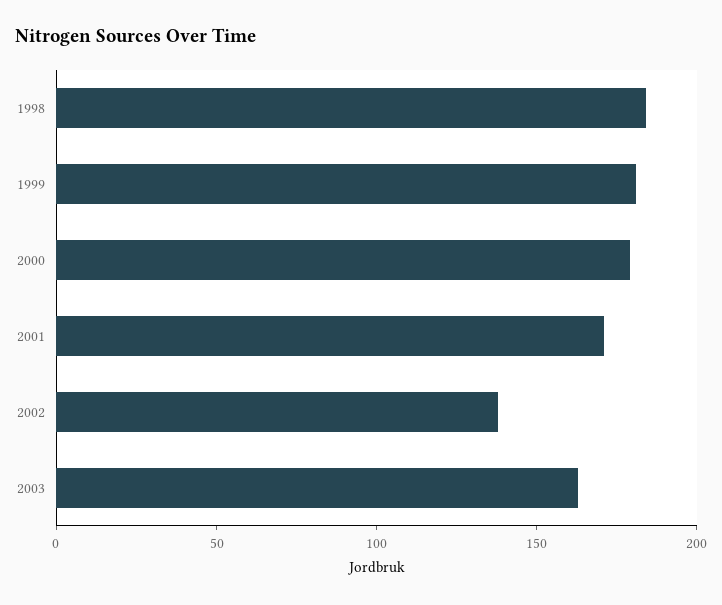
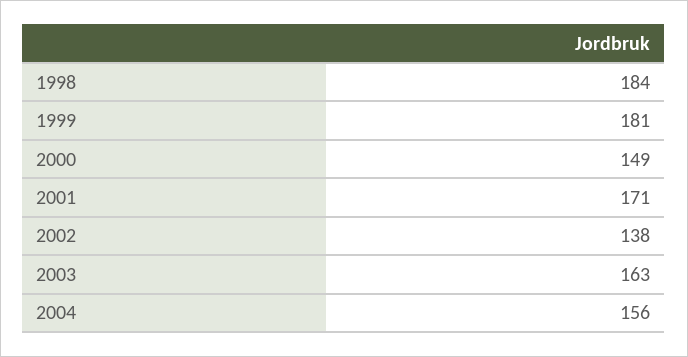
2000: 180 -> 149
2004: none -> 156

